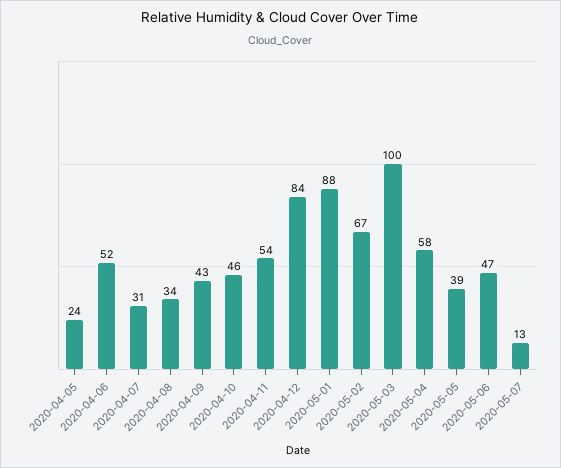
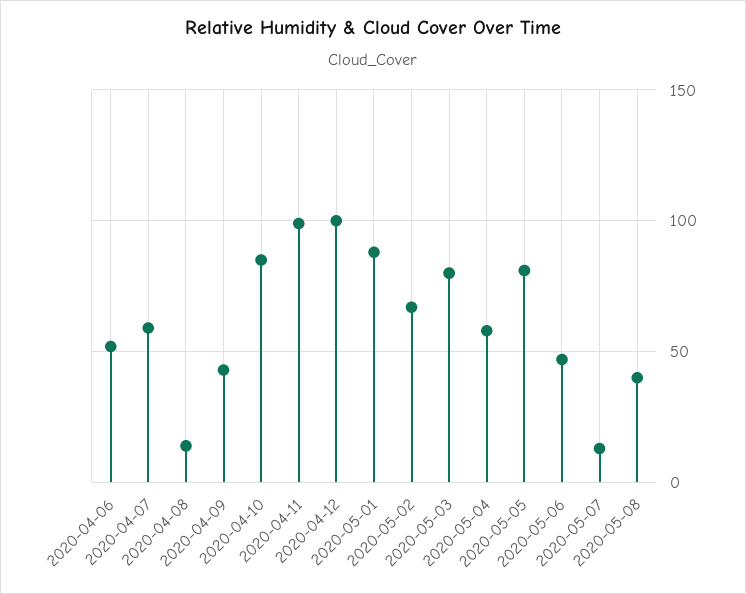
2020-04-05: 24 -> none
2020-04-07: 31 -> 60
2020-04-08: 34 -> 15
2020-04-10: 46 -> 85
2020-04-11: 54 -> 100
2020-04-12: 84 -> 100
2020-05-03: 100 -> 80
2020-05-05: 39 -> 80
2020-05-08: none -> 40

